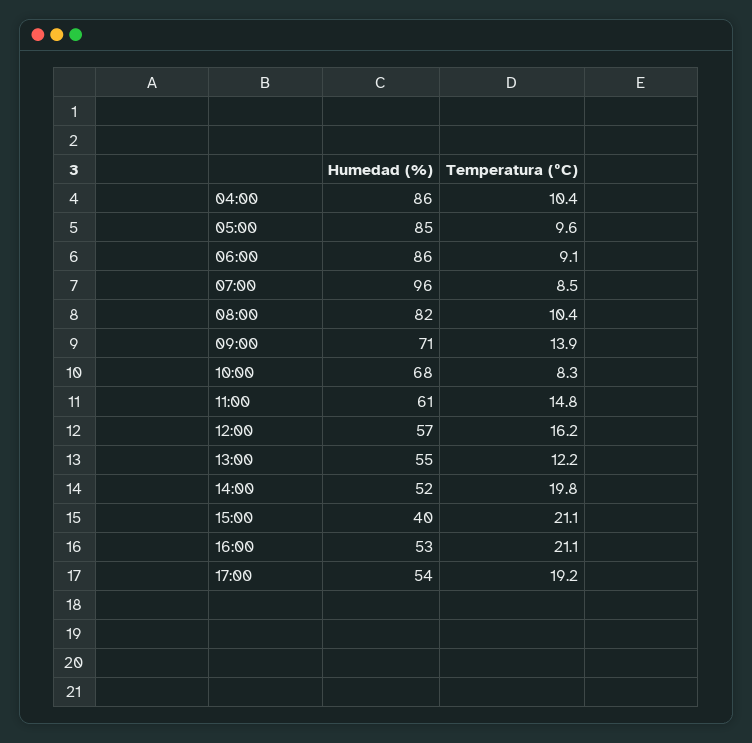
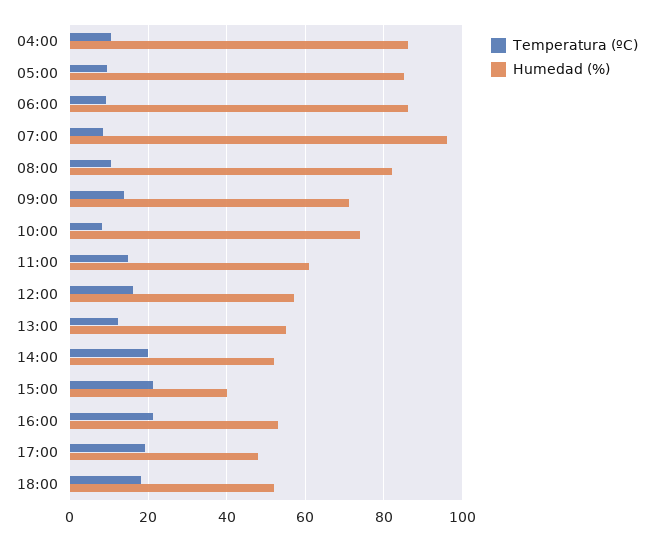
Humedad (%), 10:00: 68 -> 74
Humedad (%), 17:00: 54 -> 48
Temperatura (ºC), 18:00: none -> 18
Humedad (%), 18:00: none -> 52

